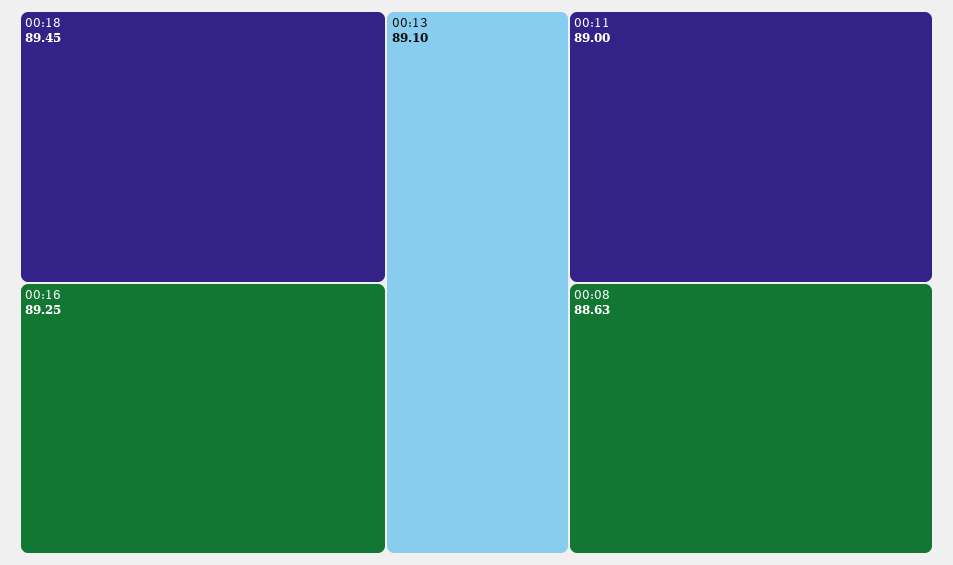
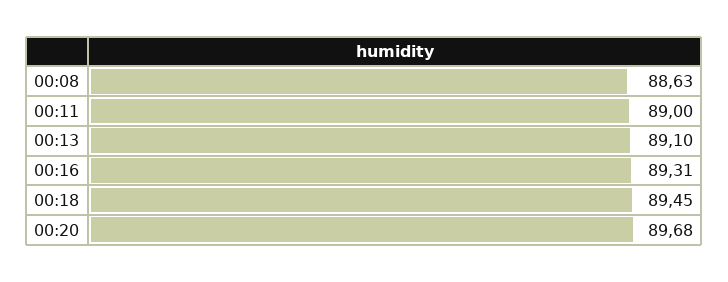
00:16: 89.25 -> 89.31
00:20: none -> 89.68

